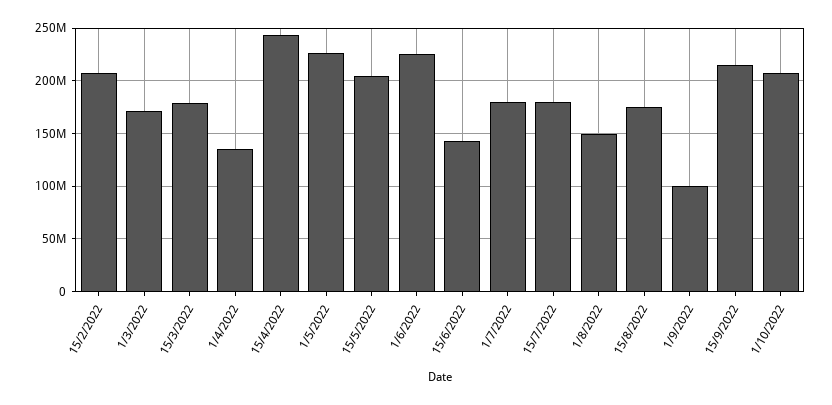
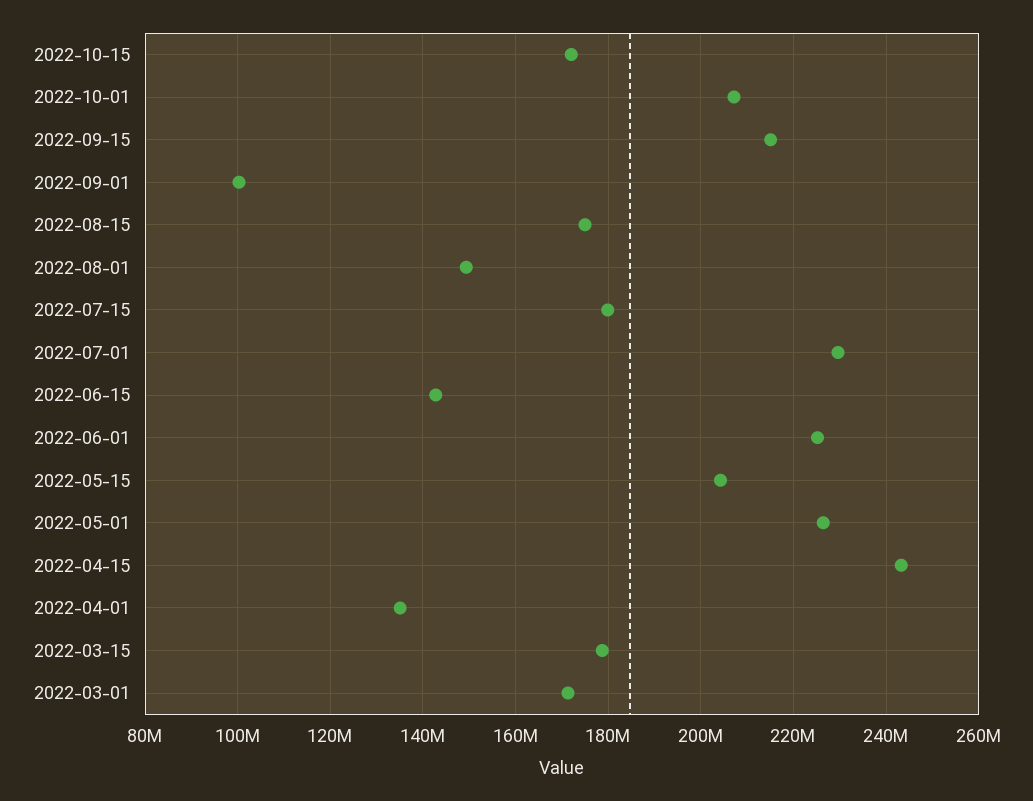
15/2/2022: 210000000 -> none
1/7/2022: 180000000 -> 230000000
2022-10-15: none -> 172000000

